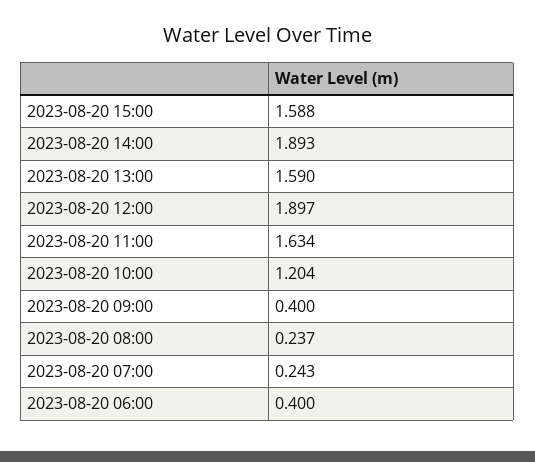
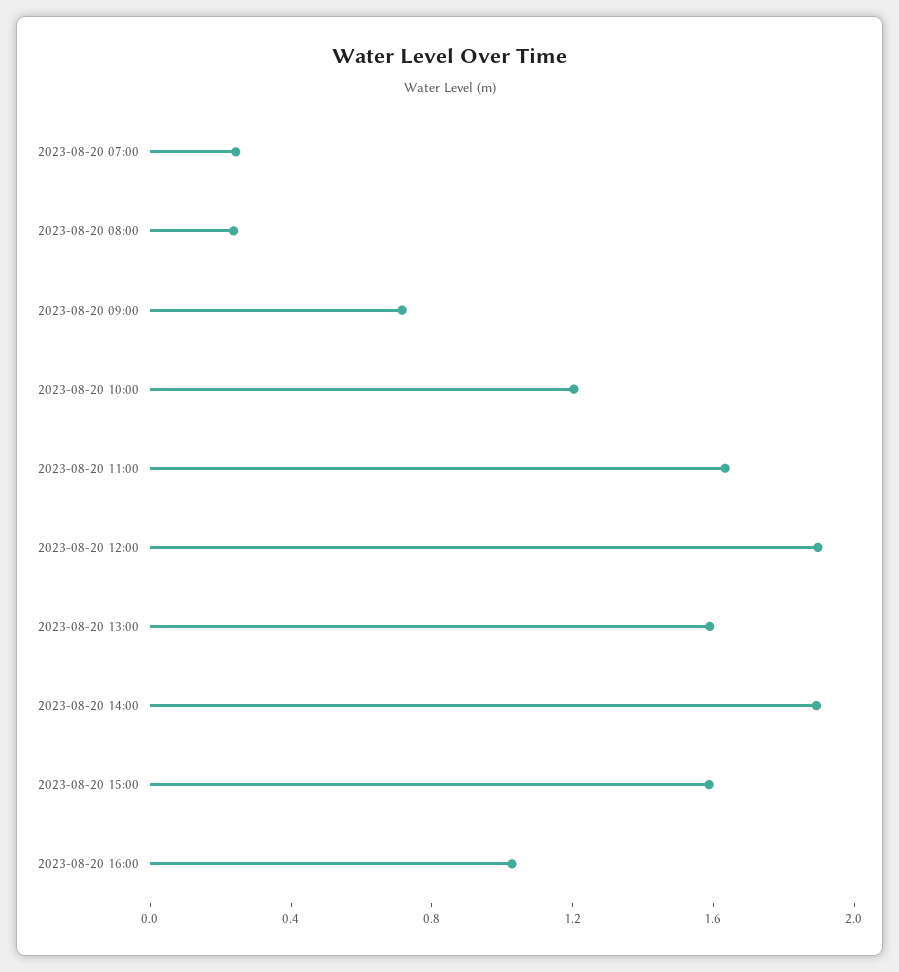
2023-08-20 09:00: 0.4 -> 0.7
2023-08-20 06:00: 0.4 -> none
2023-08-20 16:00: none -> 1

